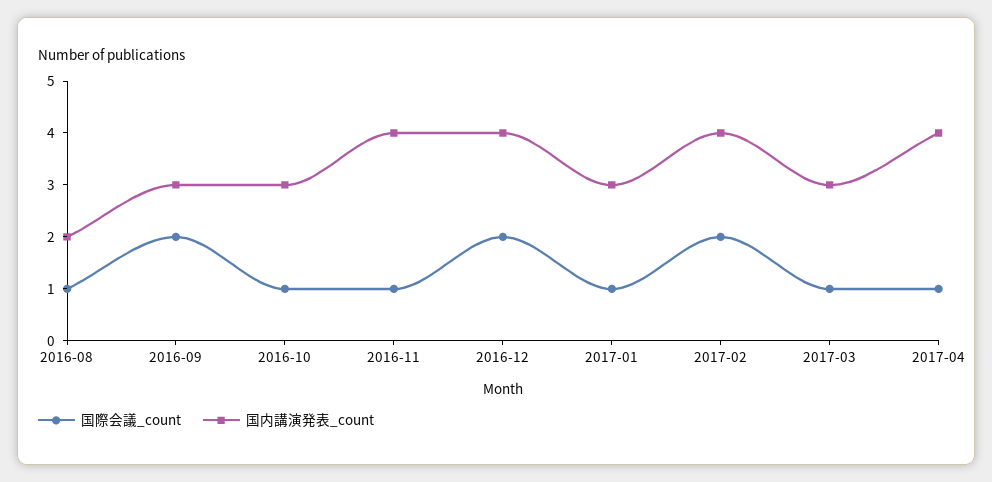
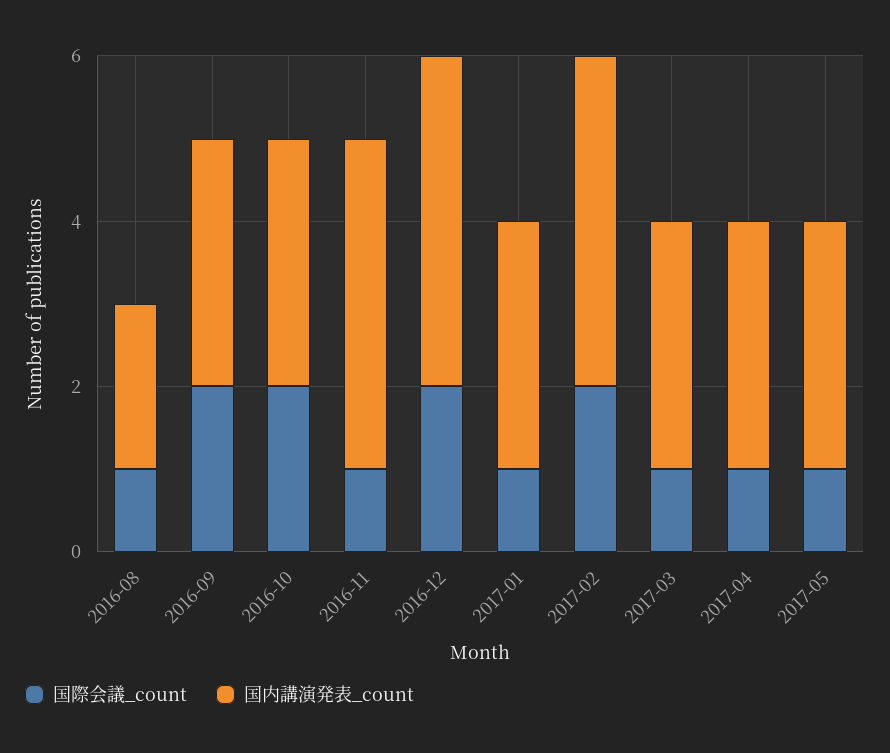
国際会議_count, 2016-10: 1 -> 2
国内講演発表_count, 2017-04: 4 -> 3
国際会議_count, 2017-05: none -> 1
国内講演発表_count, 2017-05: none -> 3

